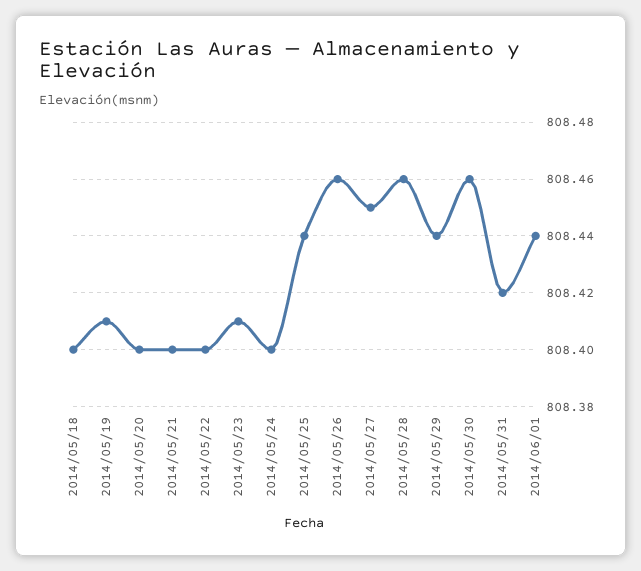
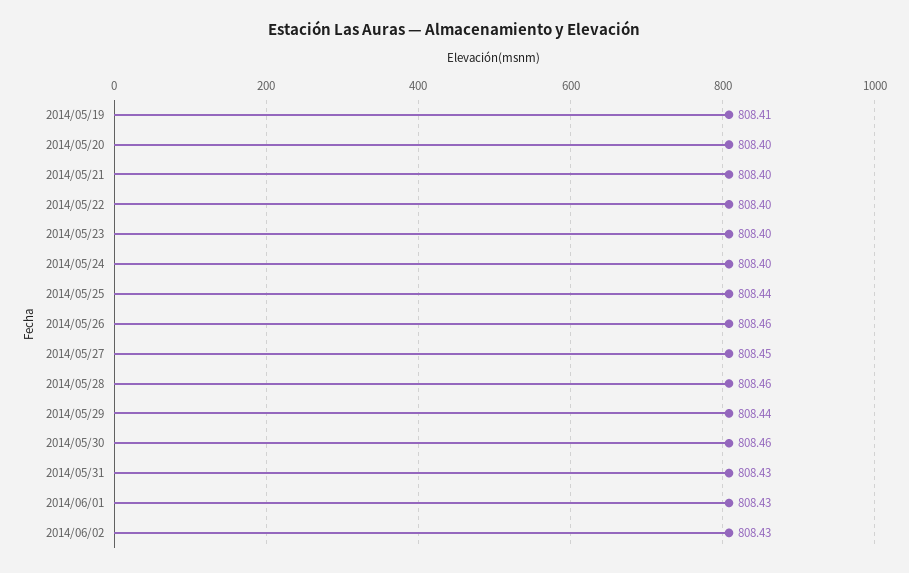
2014/05/18: 808.4 -> none
2014/05/23: 808.41 -> 808.4
2014/05/31: 808.42 -> 808.43
2014/06/01: 808.44 -> 808.43
2014/06/02: none -> 808.43

